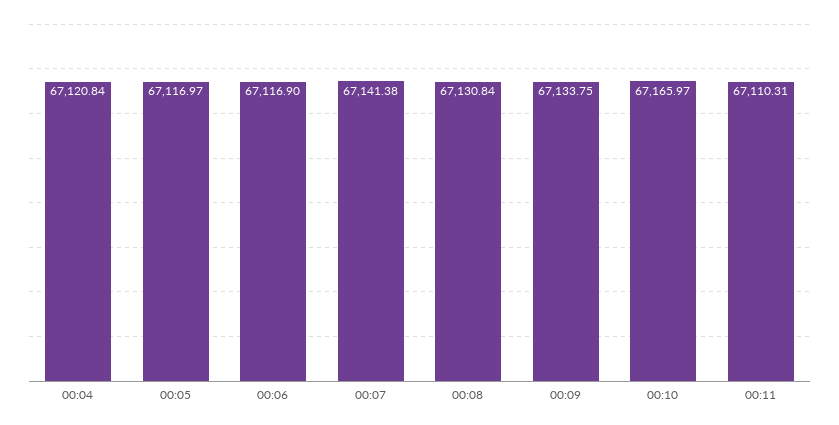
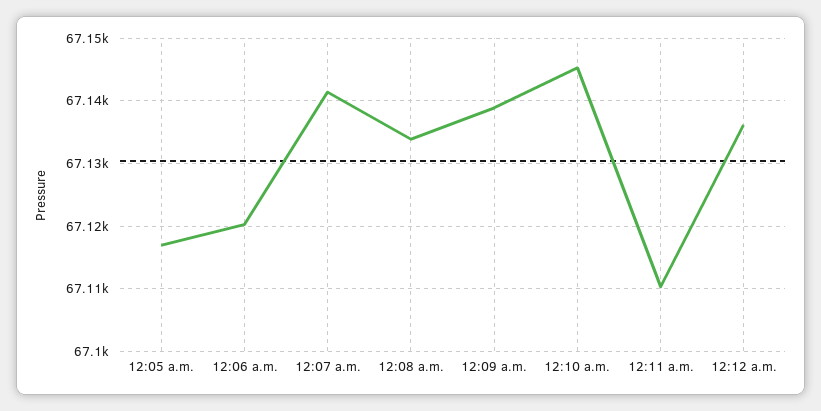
00:04: 67120.84 -> none
00:06: 67116.9 -> 67120
00:08: 67130.84 -> 67134
00:09: 67133.75 -> 67139
00:10: 67165.97 -> 67145
12:12 a.m.: none -> 67136

